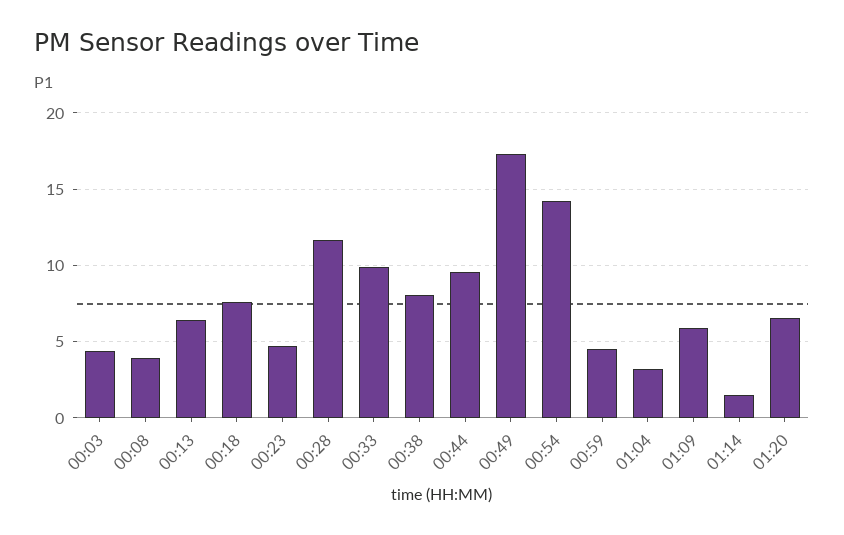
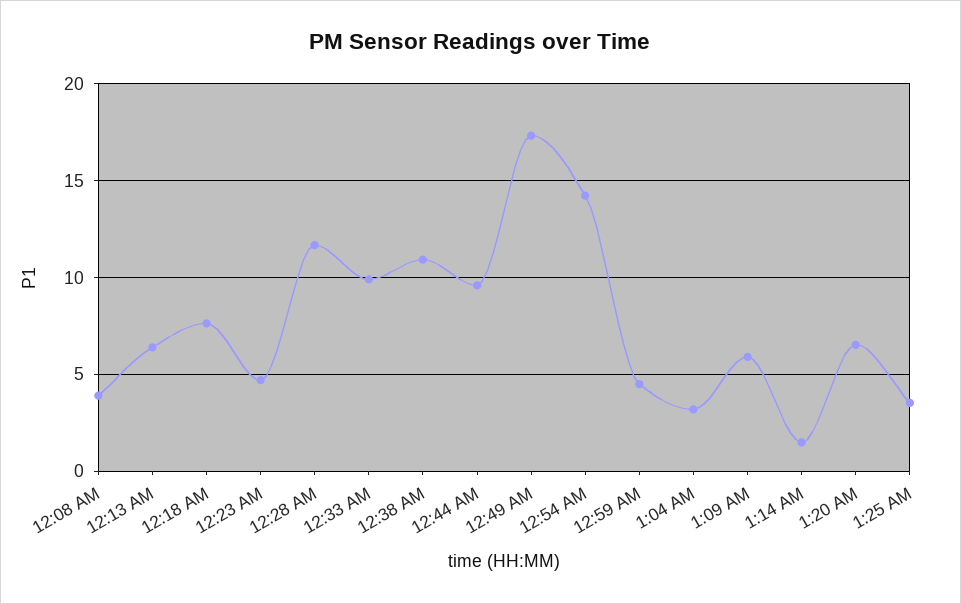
00:03: 4.5 -> none
00:38: 8 -> 11
1:25 AM: none -> 3.5

